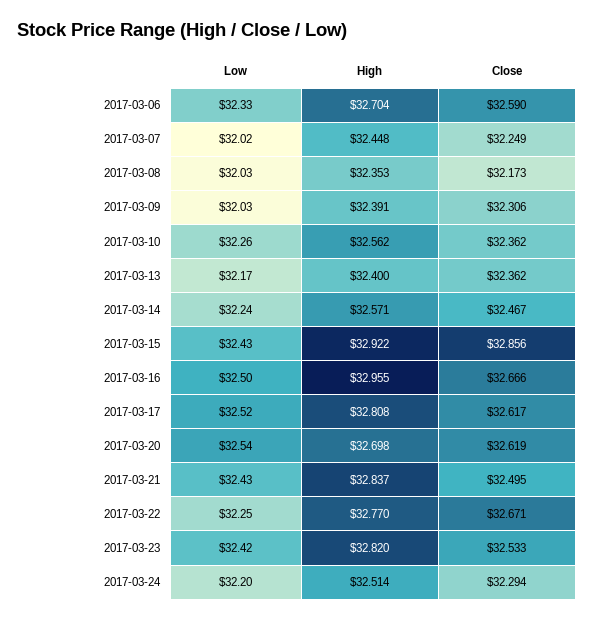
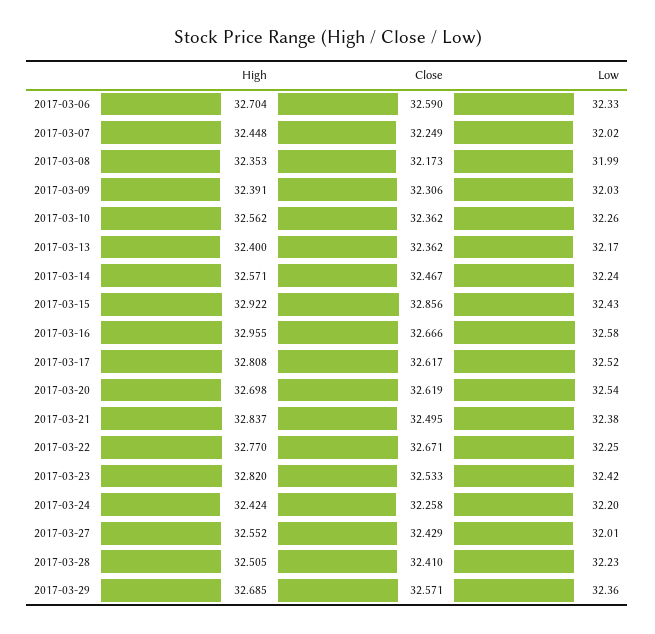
Low, 2017-03-08: 32.03 -> 31.99
Low, 2017-03-16: 32.5 -> 32.58
Low, 2017-03-21: 32.43 -> 32.38
High, 2017-03-24: 32.514 -> 32.424
Close, 2017-03-24: 32.294 -> 32.258
High, 2017-03-27: none -> 32.552
Close, 2017-03-27: none -> 32.429
Low, 2017-03-27: none -> 32.01
High, 2017-03-28: none -> 32.505
Close, 2017-03-28: none -> 32.41
Low, 2017-03-28: none -> 32.23
High, 2017-03-29: none -> 32.685
Close, 2017-03-29: none -> 32.571
Low, 2017-03-29: none -> 32.36

